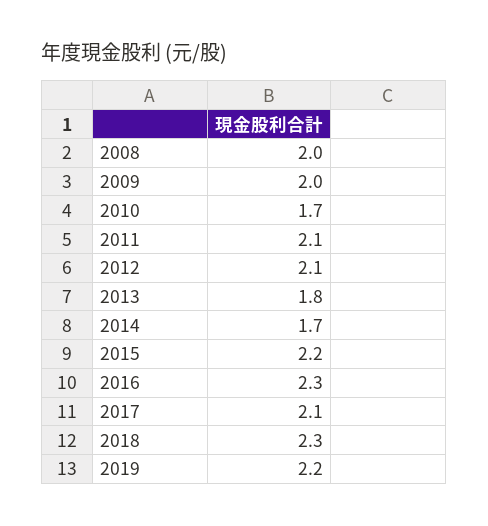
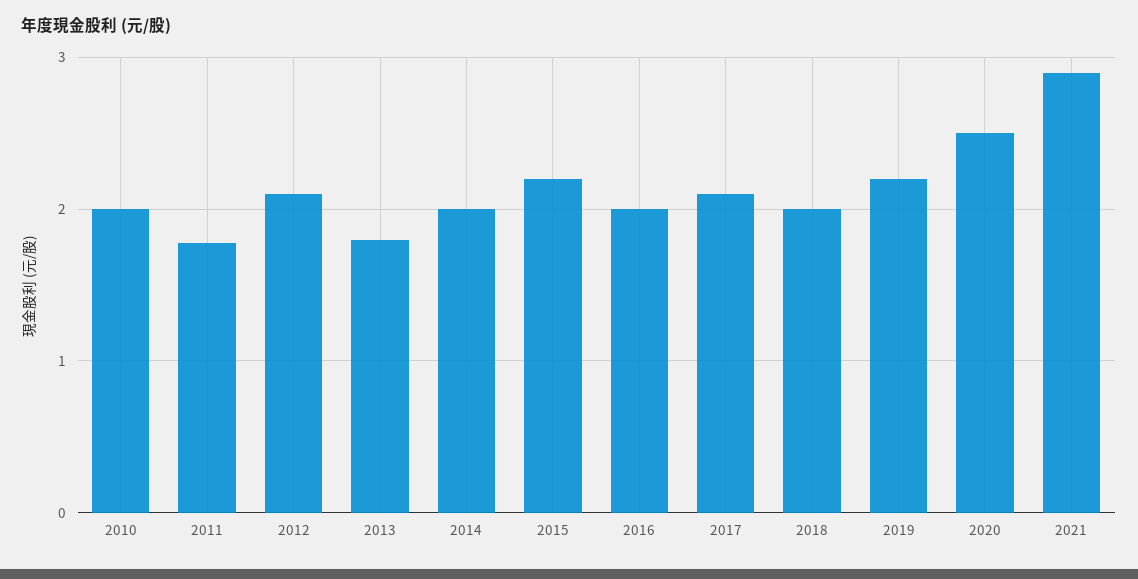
2008: 2 -> none
2009: 2 -> none
2010: 1.7 -> 2
2011: 2.1 -> 1.8
2014: 1.7 -> 2
2016: 2.3 -> 2
2018: 2.3 -> 2
2020: none -> 2.5
2021: none -> 2.9

